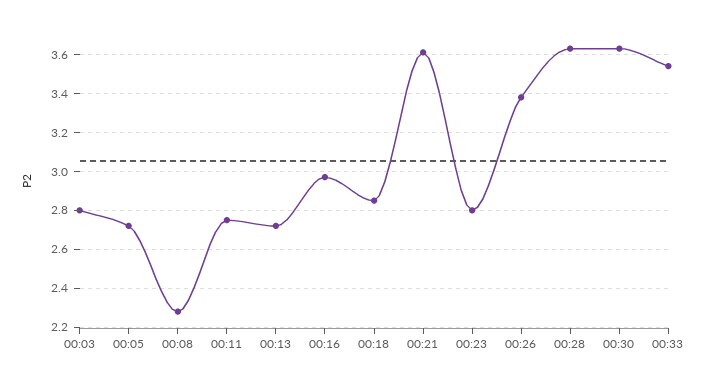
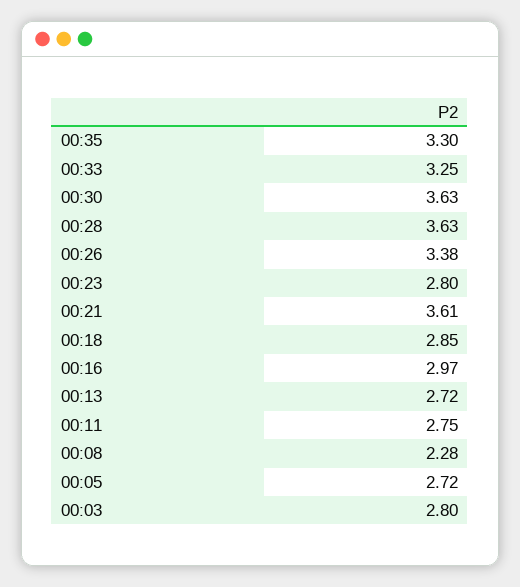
00:33: 3.55 -> 3.25
00:35: none -> 3.3

